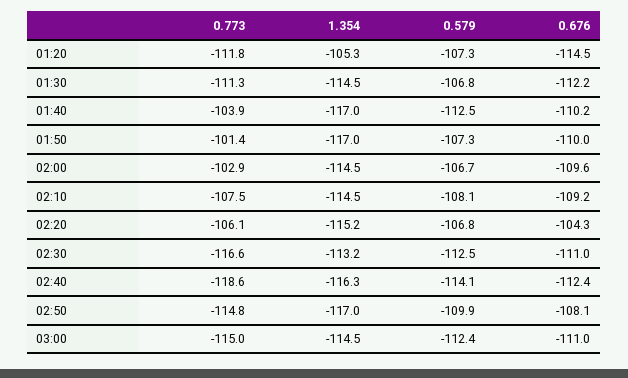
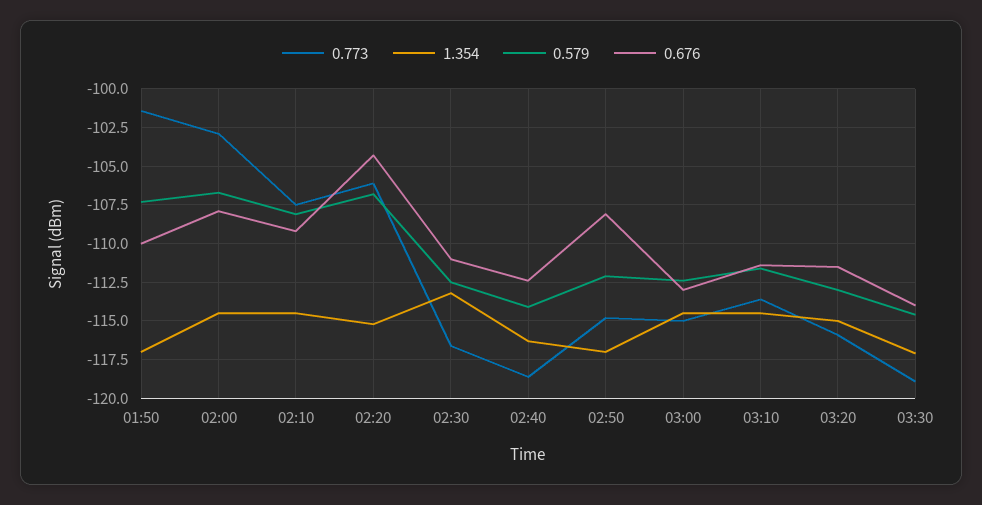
0.773, 01:20: -111.8 -> none
1.354, 01:20: -105.3 -> none
0.579, 01:20: -107.3 -> none
0.676, 01:20: -114.5 -> none
0.773, 01:30: -111.3 -> none
1.354, 01:30: -114.5 -> none
0.579, 01:30: -106.8 -> none
0.676, 01:30: -112.2 -> none
0.773, 01:40: -103.9 -> none
1.354, 01:40: -117 -> none
0.579, 01:40: -112.5 -> none
0.676, 01:40: -110.2 -> none
0.676, 02:00: -109.6 -> -108
0.579, 02:50: -109.9 -> -112
0.676, 03:00: -111 -> -113
0.773, 03:10: none -> -113.5
1.354, 03:10: none -> -114.5
0.579, 03:10: none -> -111.5
0.676, 03:10: none -> -111.5
0.773, 03:20: none -> -116
1.354, 03:20: none -> -115
0.579, 03:20: none -> -113
0.676, 03:20: none -> -111.5
0.773, 03:30: none -> -119
1.354, 03:30: none -> -117
0.579, 03:30: none -> -114.5
0.676, 03:30: none -> -114

